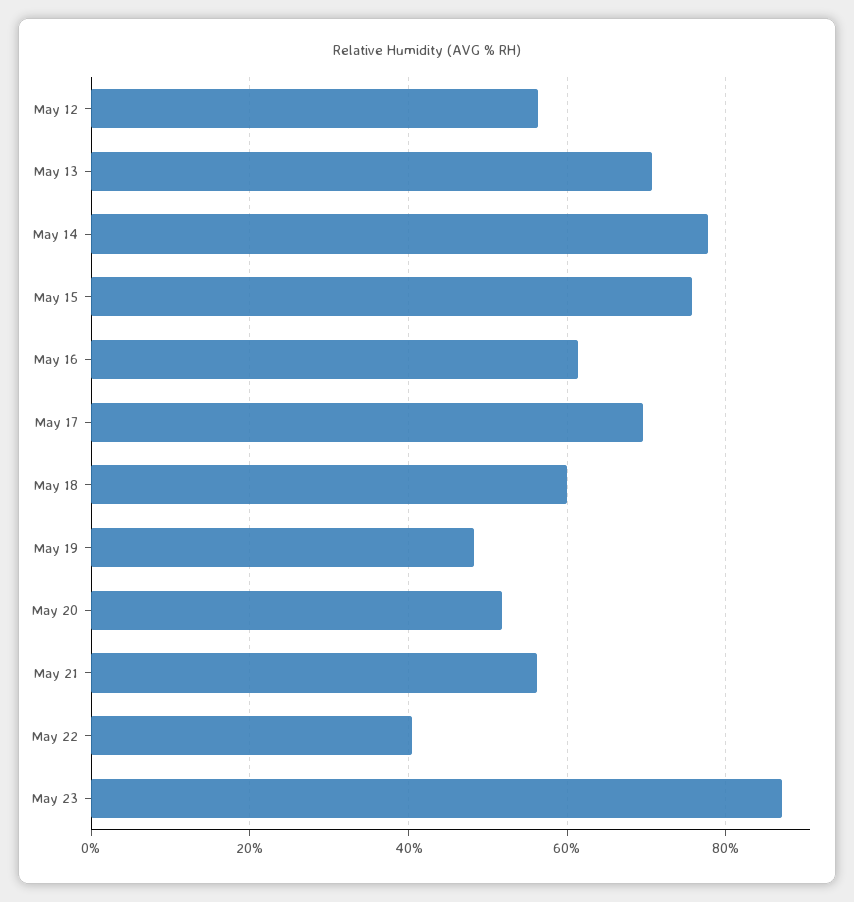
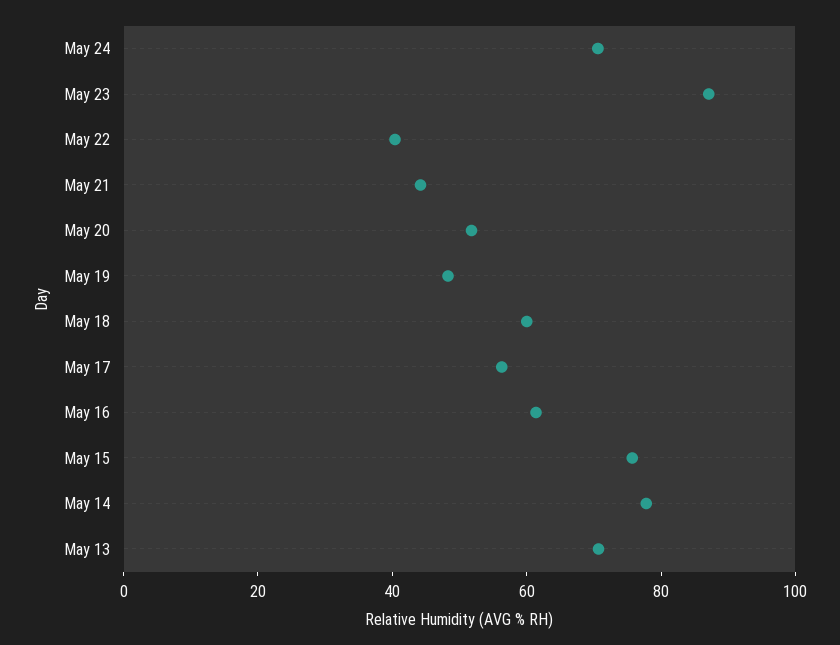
May 12: 56 -> none
May 17: 70 -> 55
May 21: 56 -> 45
May 24: none -> 70

